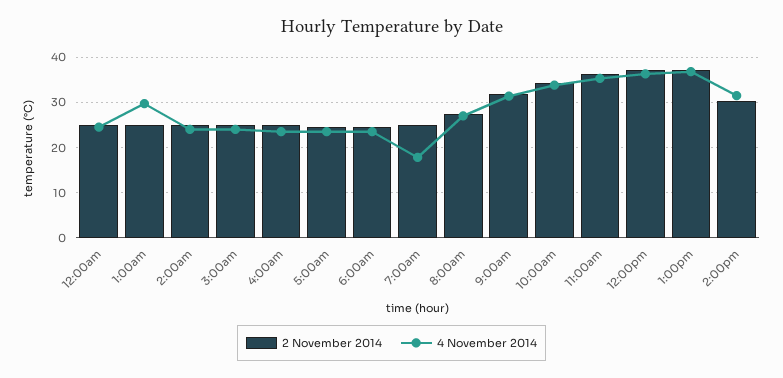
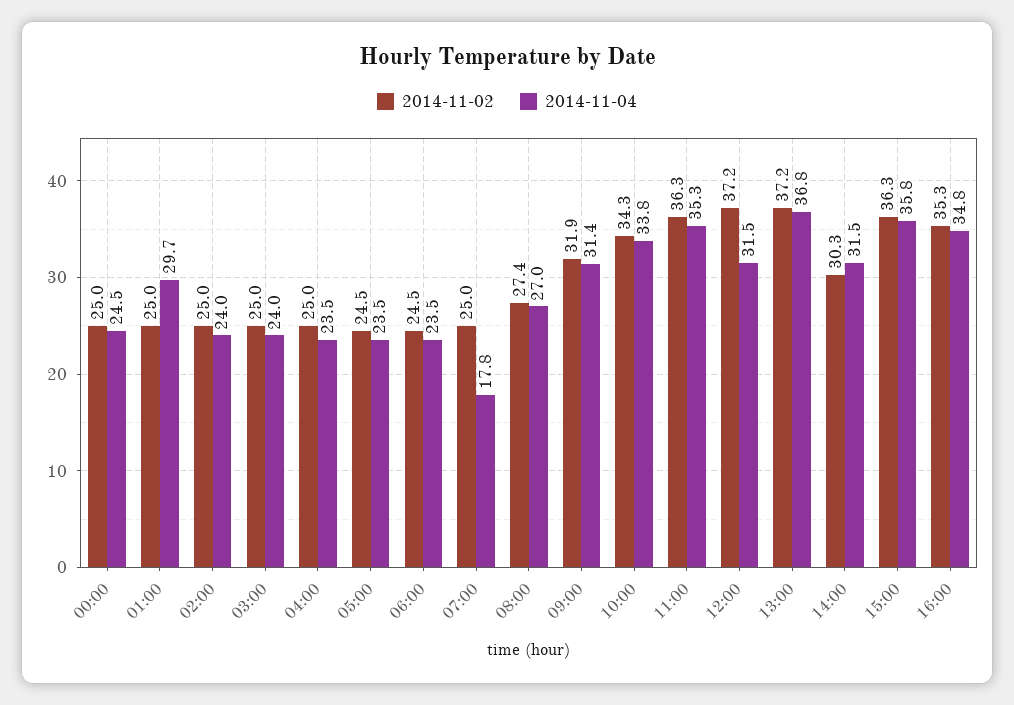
4 November 2014, 12:00pm: 36 -> 31.5
2 November 2014, 15:00: none -> 36.3
4 November 2014, 15:00: none -> 35.8
2 November 2014, 16:00: none -> 35.3
4 November 2014, 16:00: none -> 34.8

